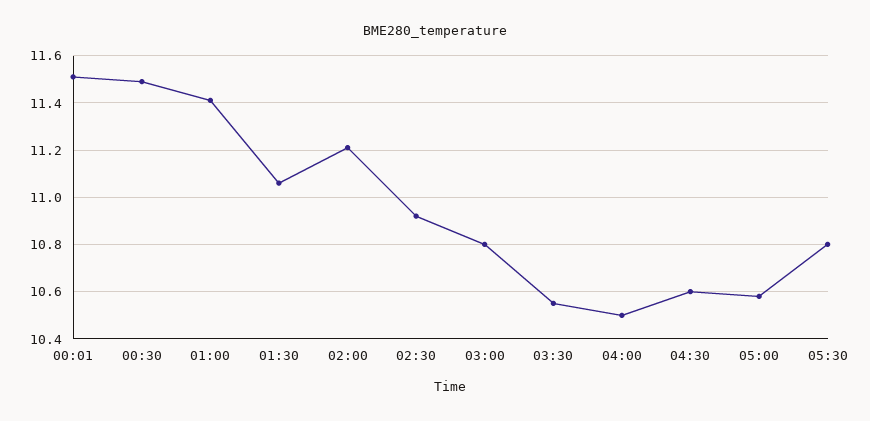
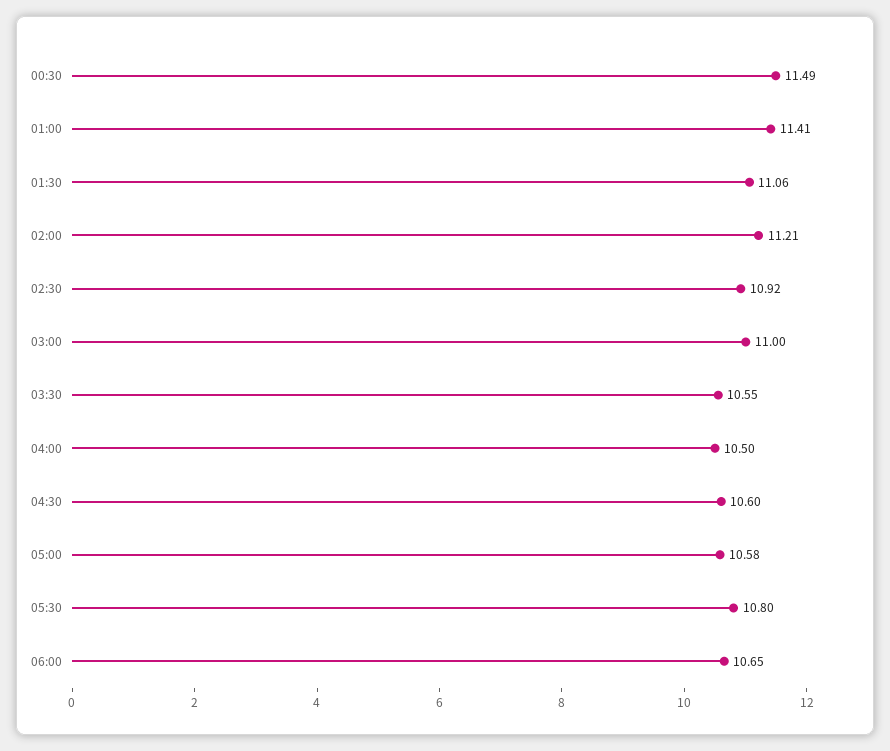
00:01: 11.5 -> none
03:00: 10.8 -> 11
06:00: none -> 10.65

